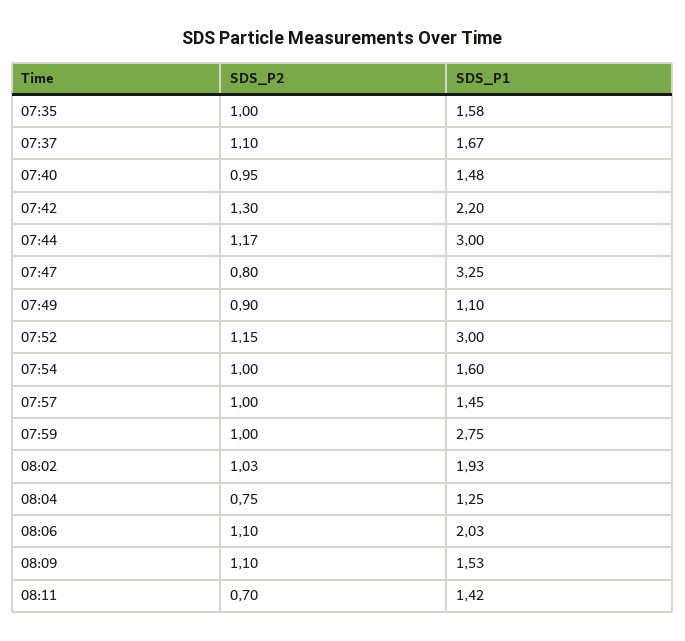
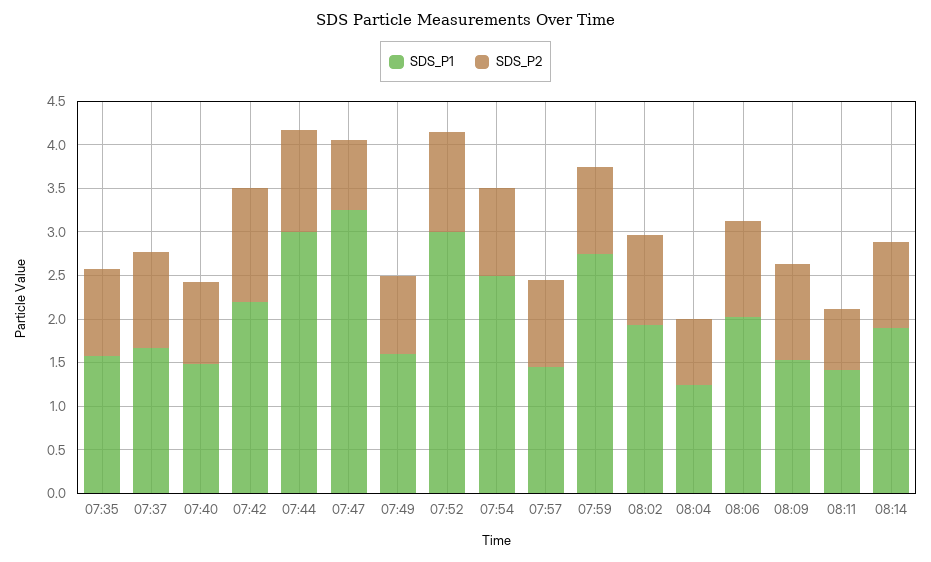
SDS_P1, 07:49: 1.1 -> 1.6
SDS_P1, 07:54: 1.6 -> 2.5
SDS_P1, 08:14: none -> 1.9
SDS_P2, 08:14: none -> 1

